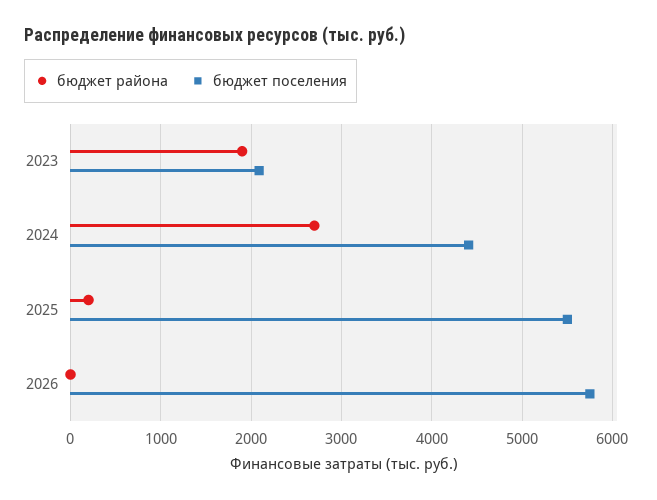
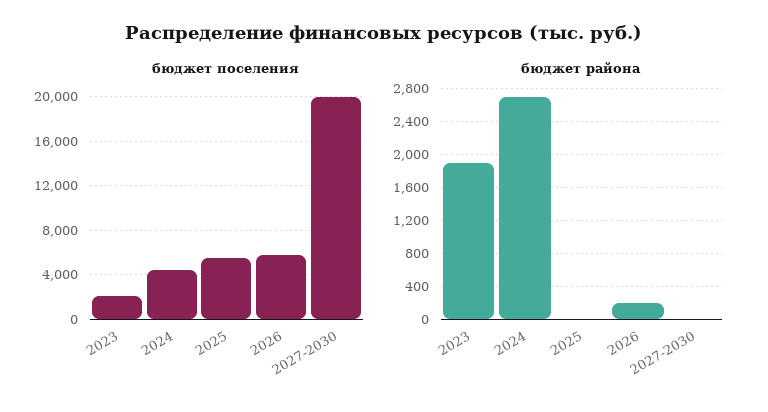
бюджет района, 2025: 200 -> 0
бюджет района, 2026: 0 -> 200
бюджет поселения, 2027-2030: none -> 20000
бюджет района, 2027-2030: none -> 0

